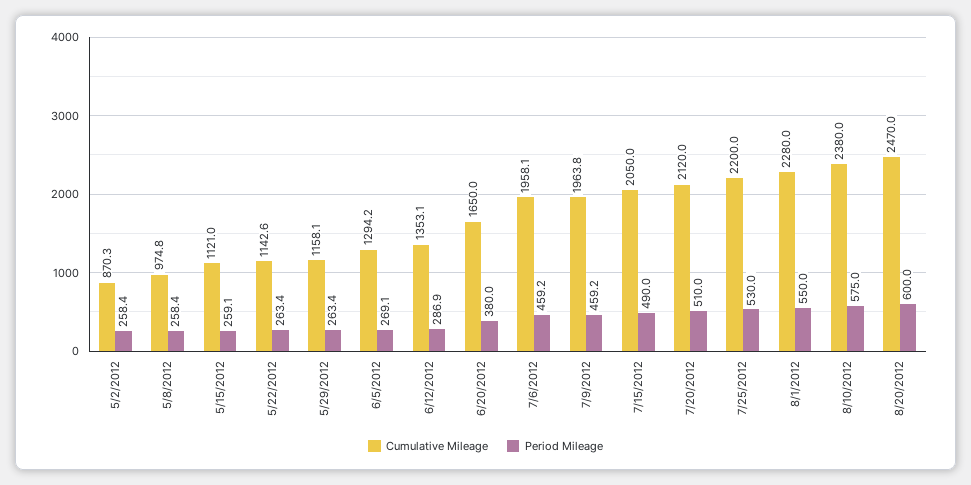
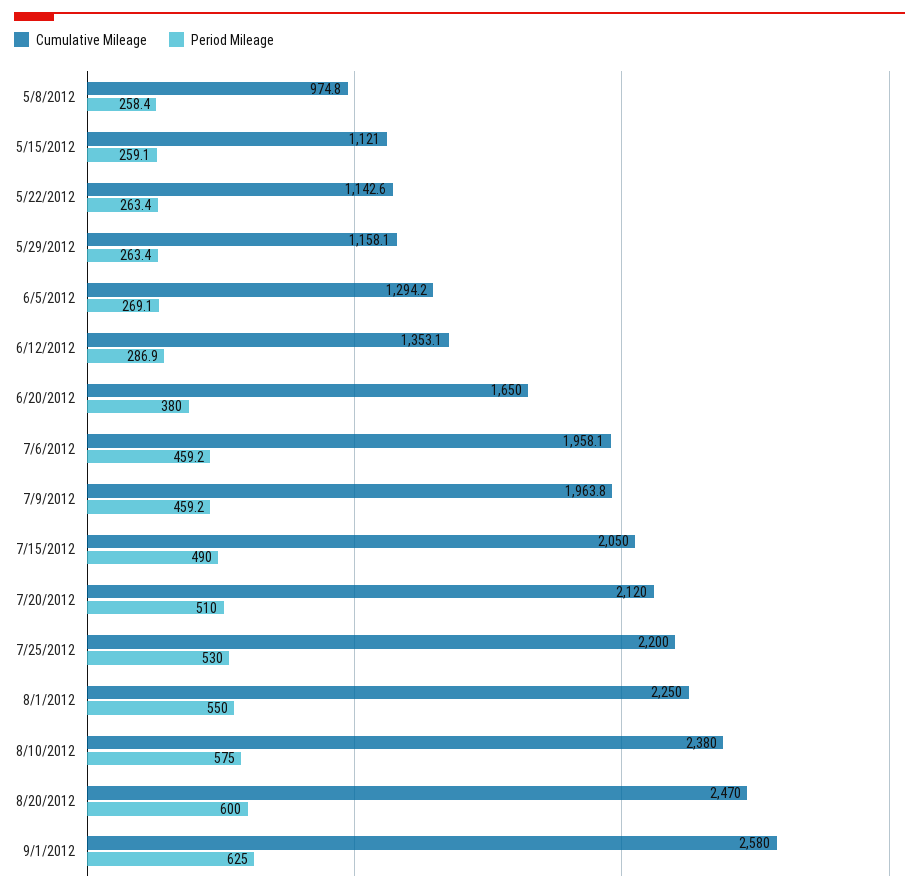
Cumulative Mileage, 5/2/2012: 870.3 -> none
Period Mileage, 5/2/2012: 258.4 -> none
Cumulative Mileage, 8/1/2012: 2280 -> 2250
Cumulative Mileage, 9/1/2012: none -> 2580
Period Mileage, 9/1/2012: none -> 625

